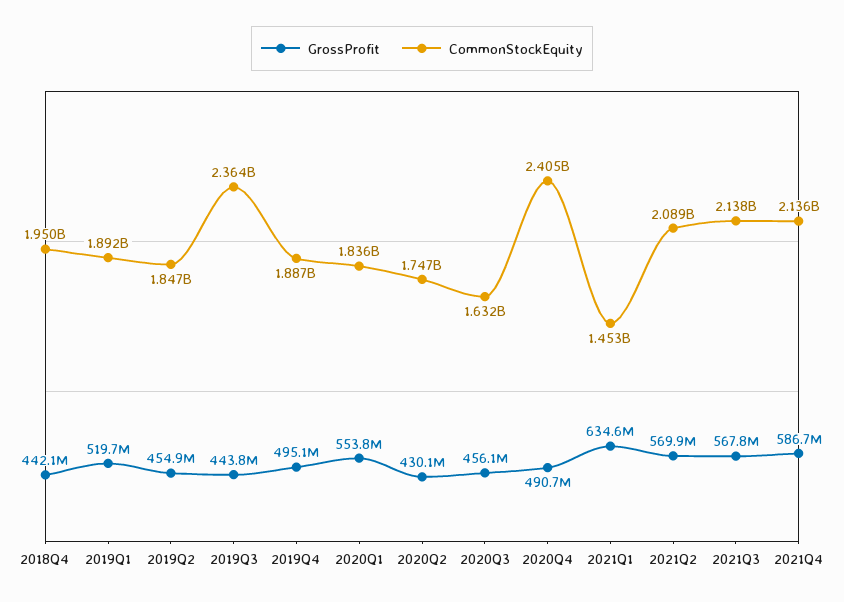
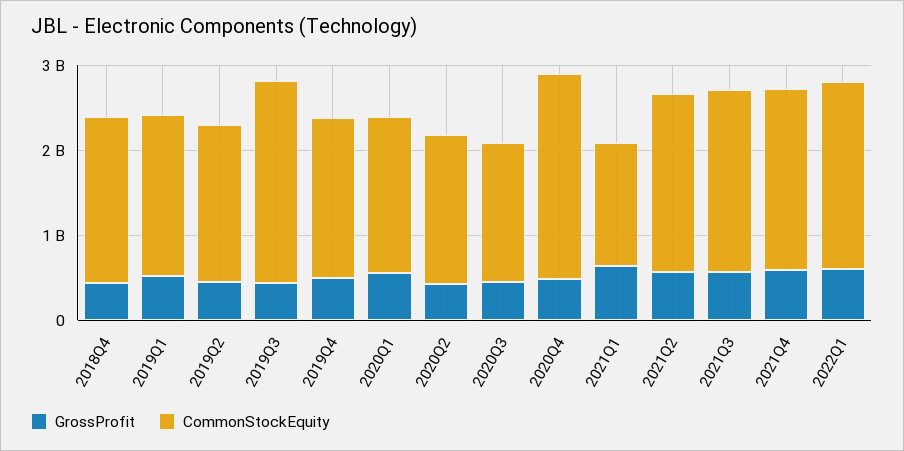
GrossProfit, 2022Q1: none -> 600000000
CommonStockEquity, 2022Q1: none -> 2200000000

